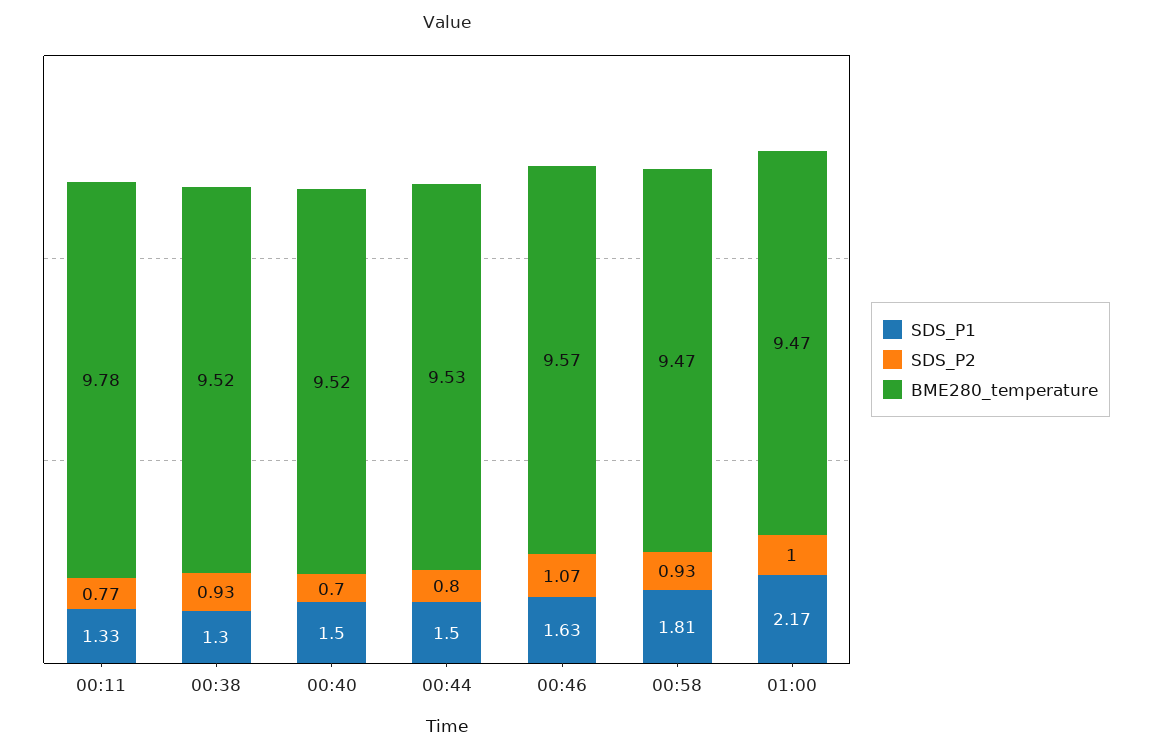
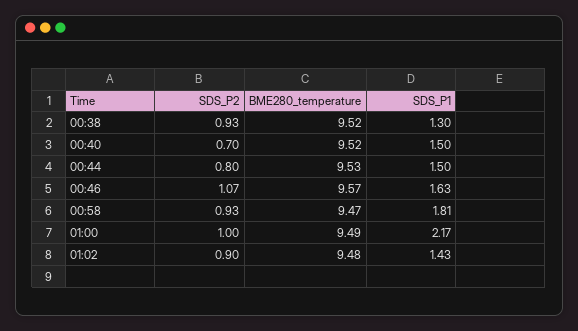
SDS_P1, 00:11: 1.33 -> none
SDS_P2, 00:11: 0.77 -> none
BME280_temperature, 00:11: 9.78 -> none
BME280_temperature, 01:00: 9.47 -> 9.49
SDS_P2, 01:02: none -> 0.9
BME280_temperature, 01:02: none -> 9.48
SDS_P1, 01:02: none -> 1.43

